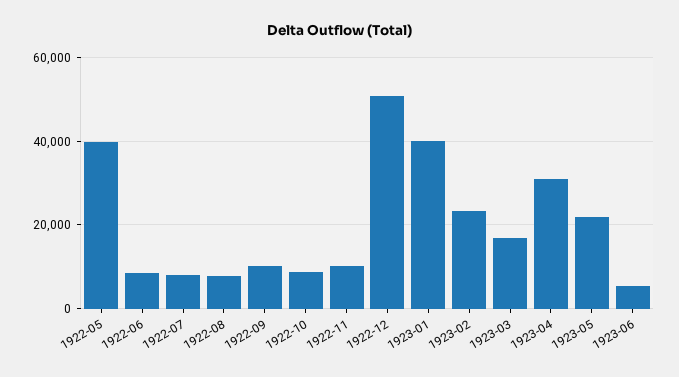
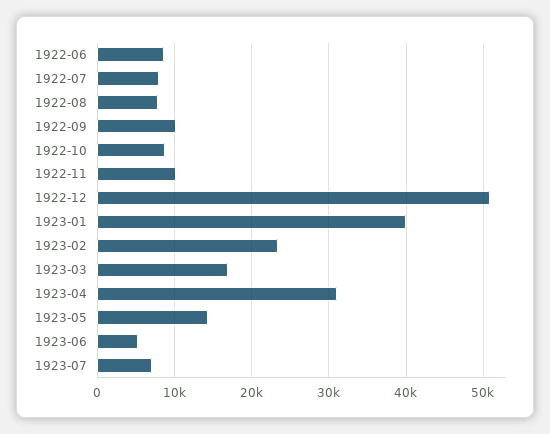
1922-05: 40000 -> none
1923-05: 22000 -> 14000
1923-07: none -> 7000

